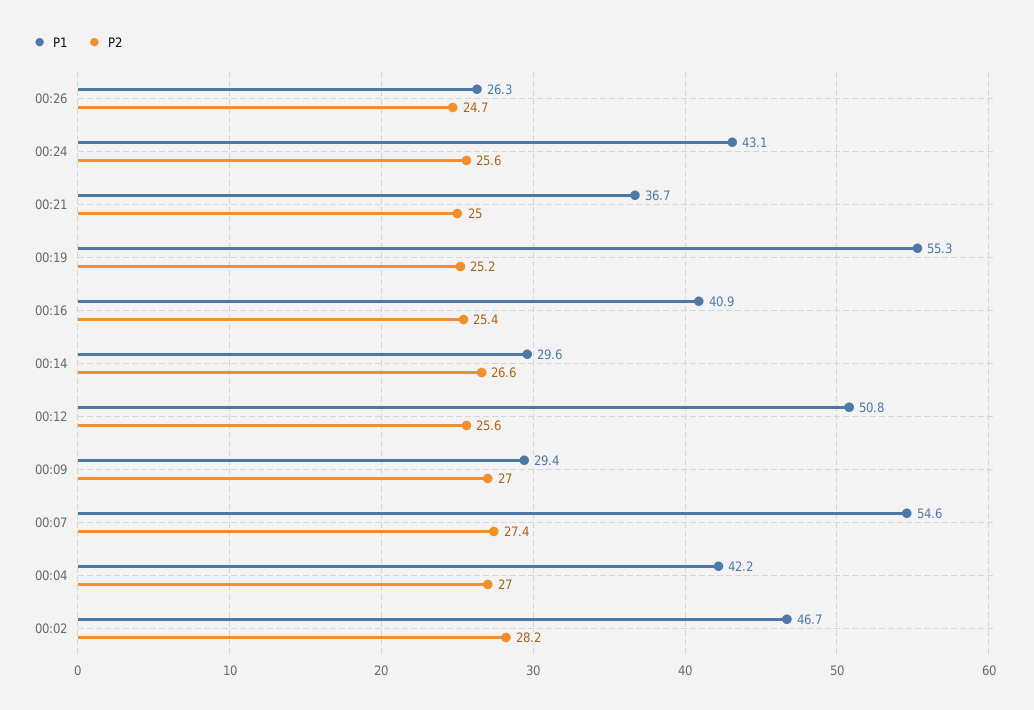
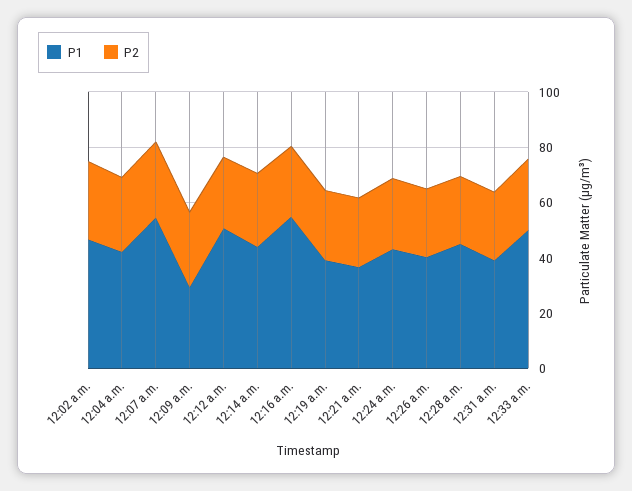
P1, 00:26: 26.3 -> 40
P1, 00:19: 55.3 -> 40
P1, 00:16: 40.9 -> 55
P1, 00:14: 29.6 -> 45
P1, 12:28 a.m.: none -> 45
P2, 12:28 a.m.: none -> 25
P1, 12:31 a.m.: none -> 40
P2, 12:31 a.m.: none -> 25
P1, 12:33 a.m.: none -> 50
P2, 12:33 a.m.: none -> 25

